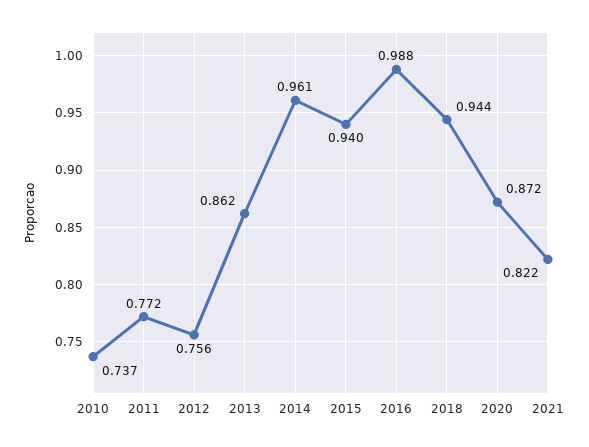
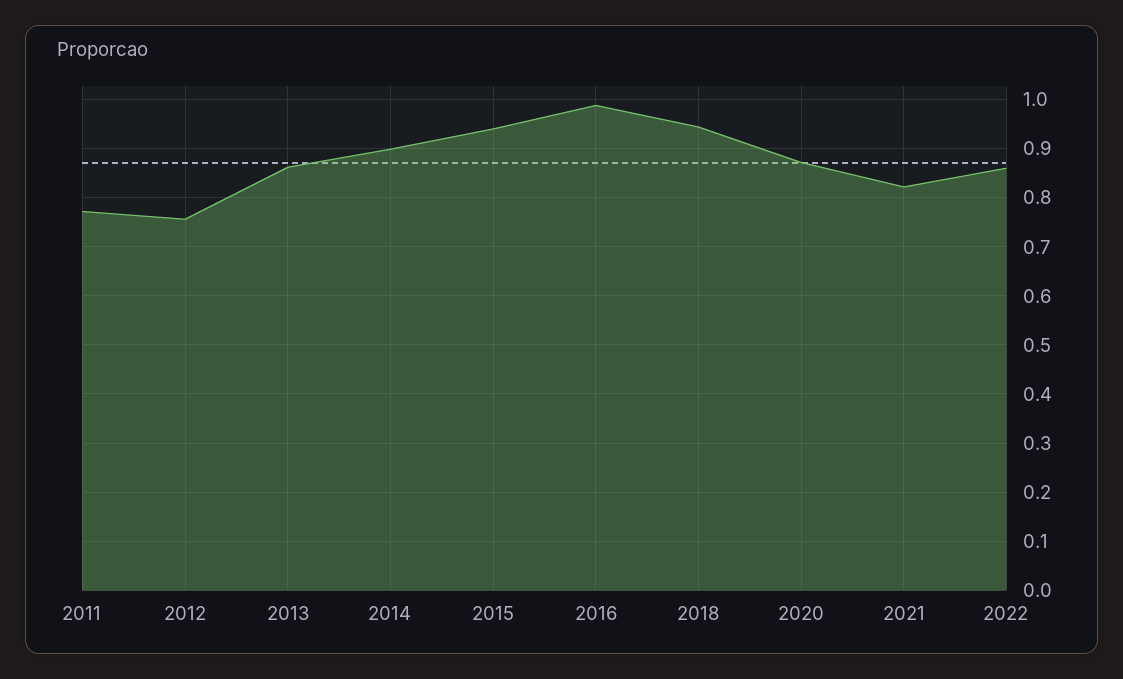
2010: 0.737 -> none
2014: 0.961 -> 0.9
2022: none -> 0.86

